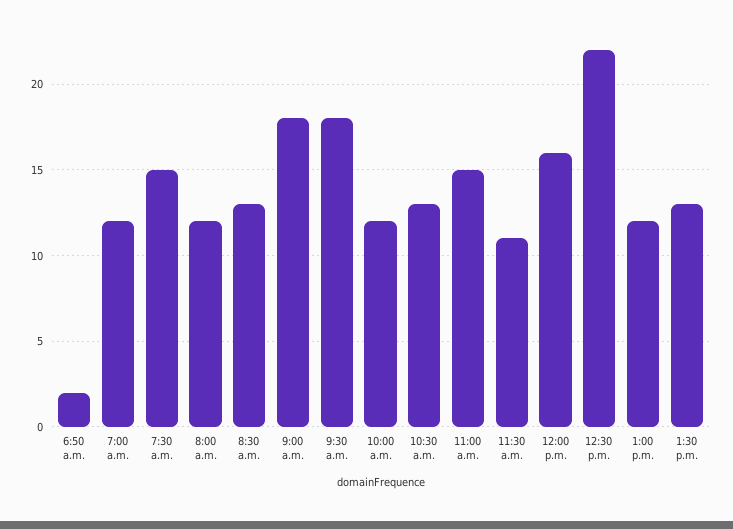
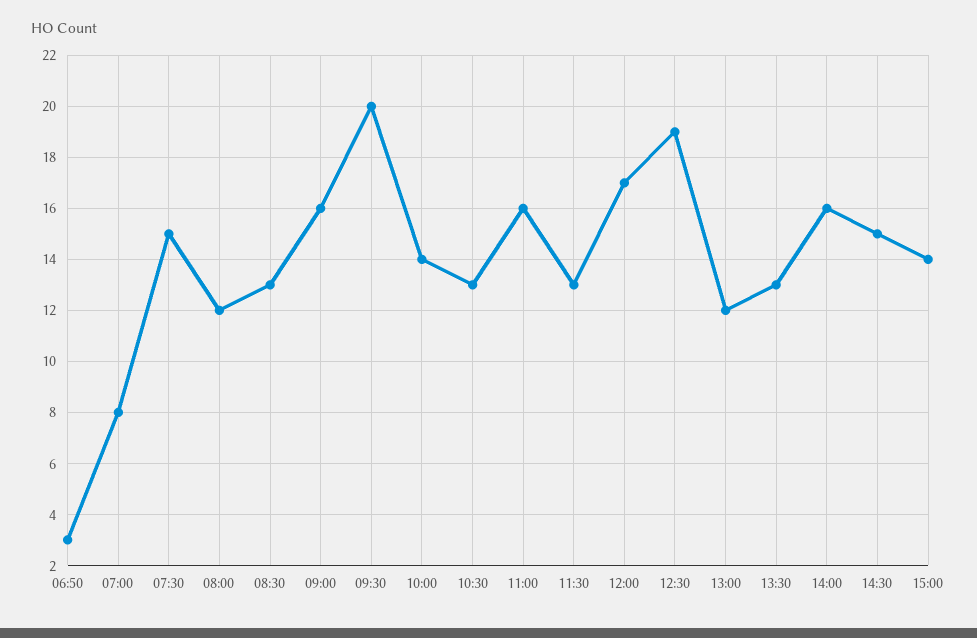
6:50 a.m.: 2 -> 3
7:00 a.m.: 12 -> 8
9:00 a.m.: 18 -> 16
9:30 a.m.: 18 -> 20
10:00 a.m.: 12 -> 14
11:00 a.m.: 15 -> 16
11:30 a.m.: 11 -> 13
12:00 p.m.: 16 -> 17
12:30 p.m.: 22 -> 19
14:00: none -> 16
14:30: none -> 15
15:00: none -> 14

